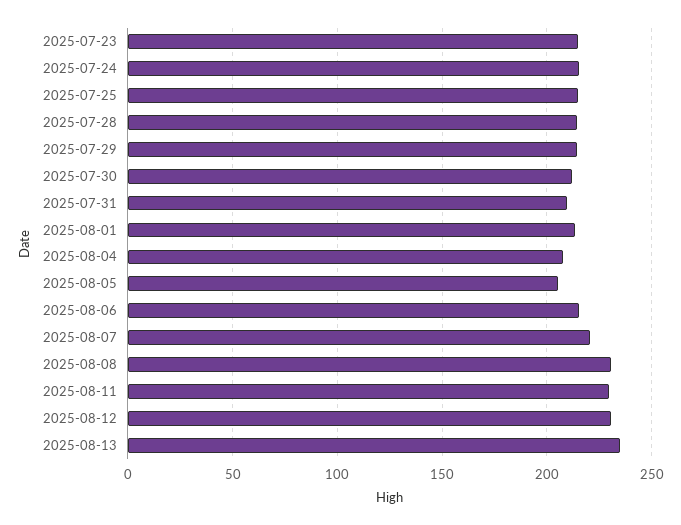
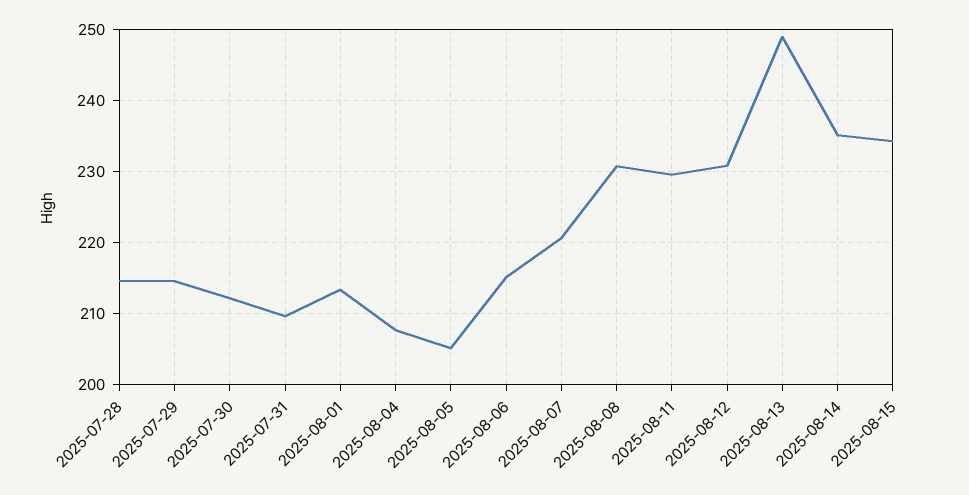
2025-07-23: 215 -> none
2025-07-24: 215 -> none
2025-07-25: 215 -> none
2025-08-13: 235 -> 249
2025-08-14: none -> 235
2025-08-15: none -> 234

